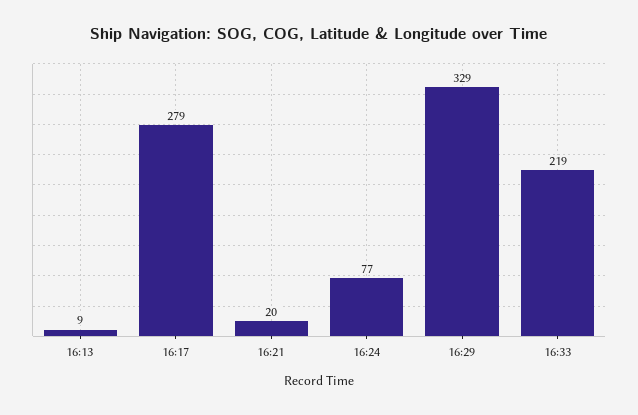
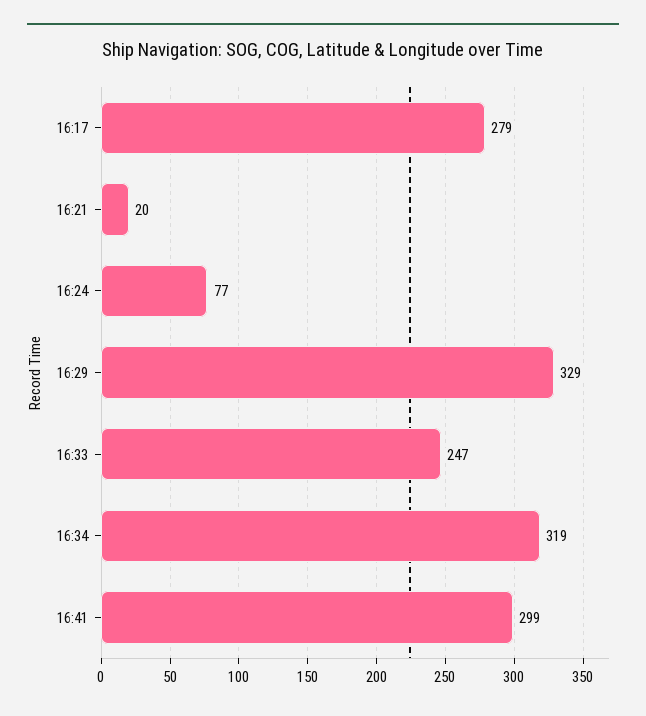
16:13: 9 -> none
16:33: 219 -> 247
16:34: none -> 319
16:41: none -> 299

